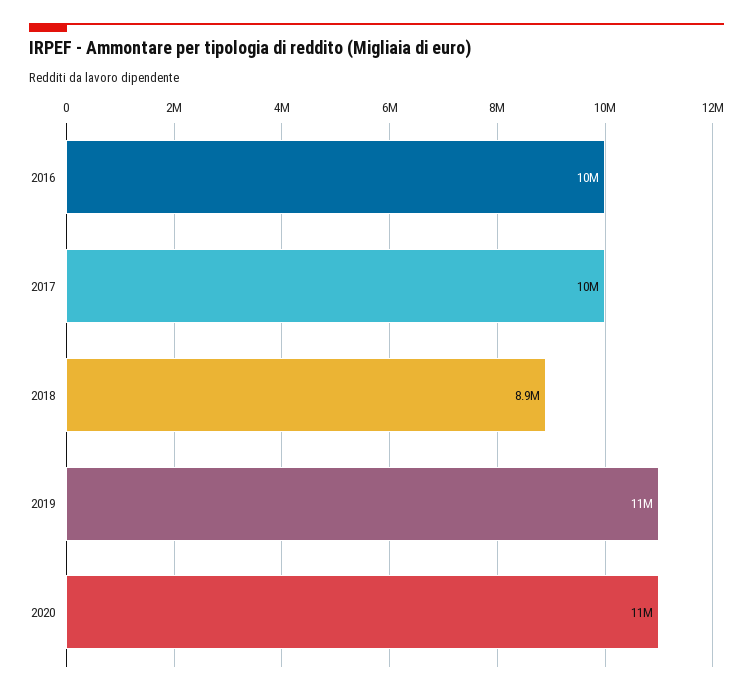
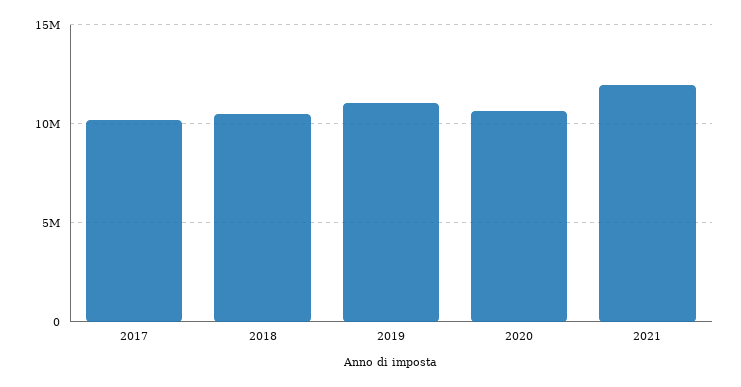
2016: 10000000 -> none
2018: 8900000 -> 10500000
2021: none -> 12000000

